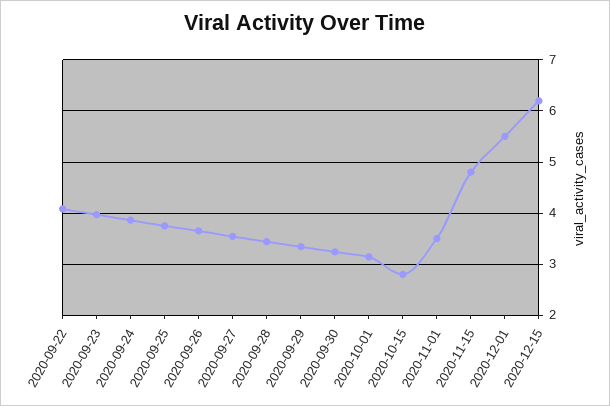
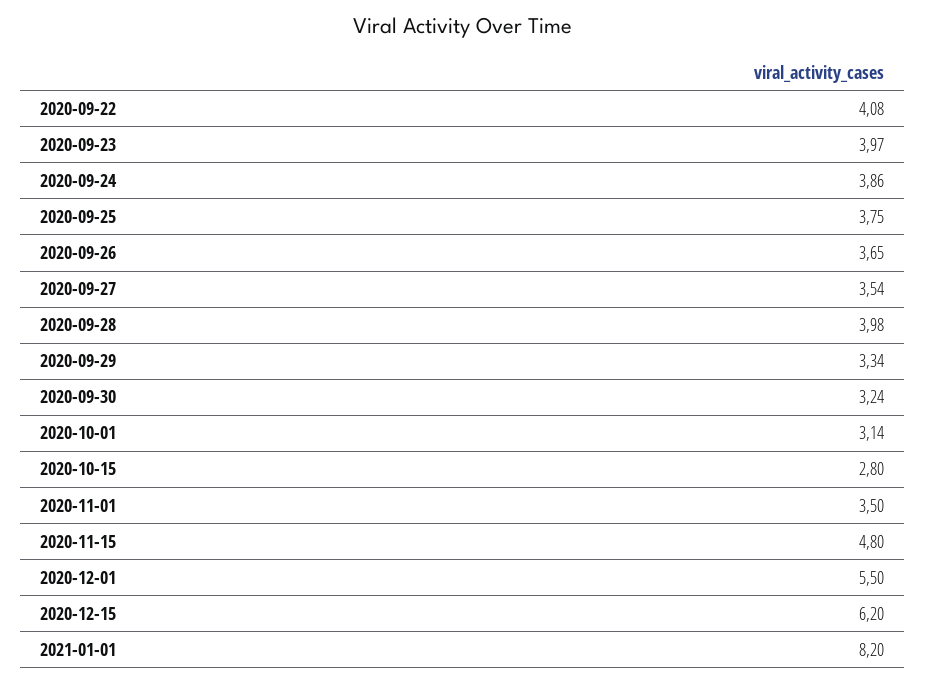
2020-09-28: 3.4 -> 3.98
2021-01-01: none -> 8.2

